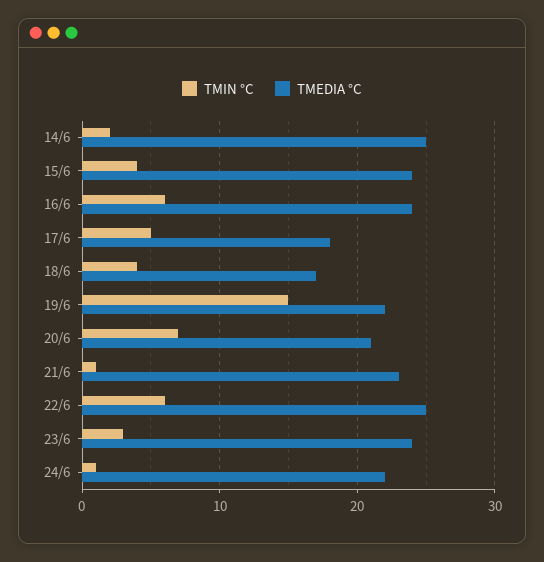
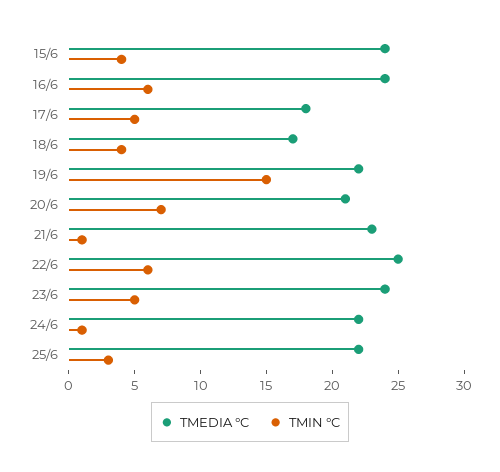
TMIN °C, 14/6: 2 -> none
TMEDIA °C, 14/6: 25 -> none
TMIN °C, 23/6: 3 -> 5
TMEDIA °C, 25/6: none -> 22
TMIN °C, 25/6: none -> 3

